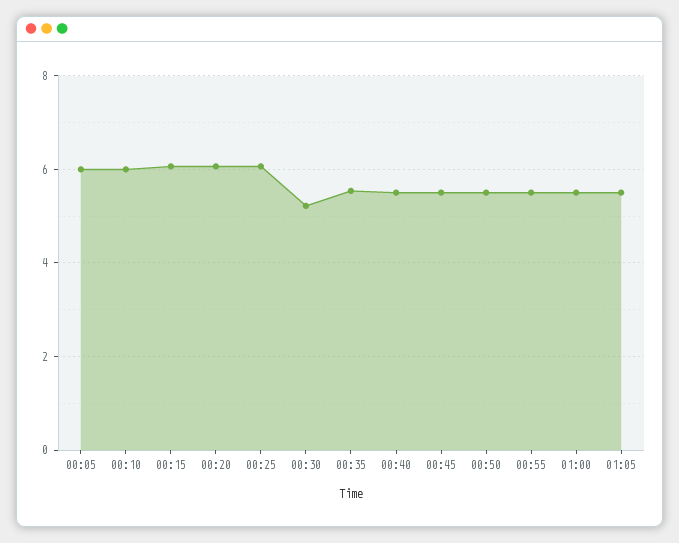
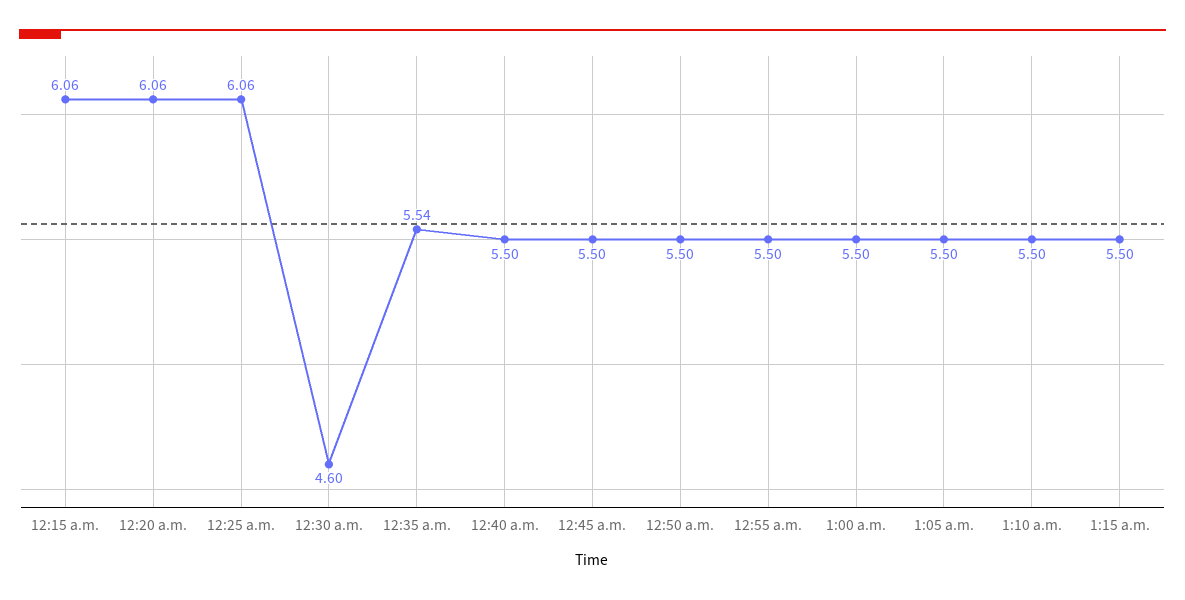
00:05: 6 -> none
00:10: 6 -> none
00:30: 5.2 -> 4.6
1:10 a.m.: none -> 5.5
1:15 a.m.: none -> 5.5

